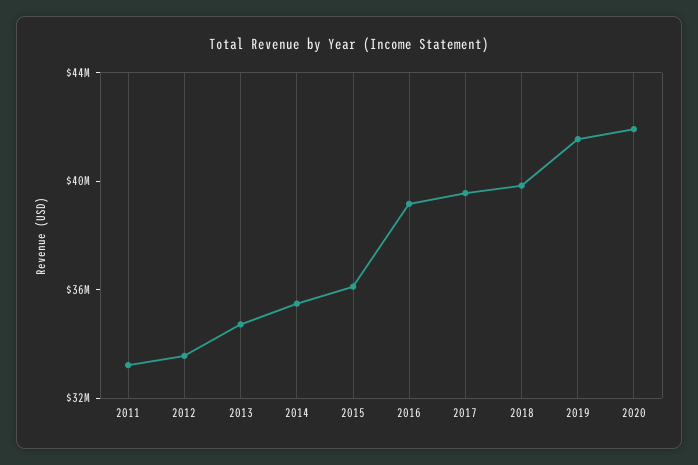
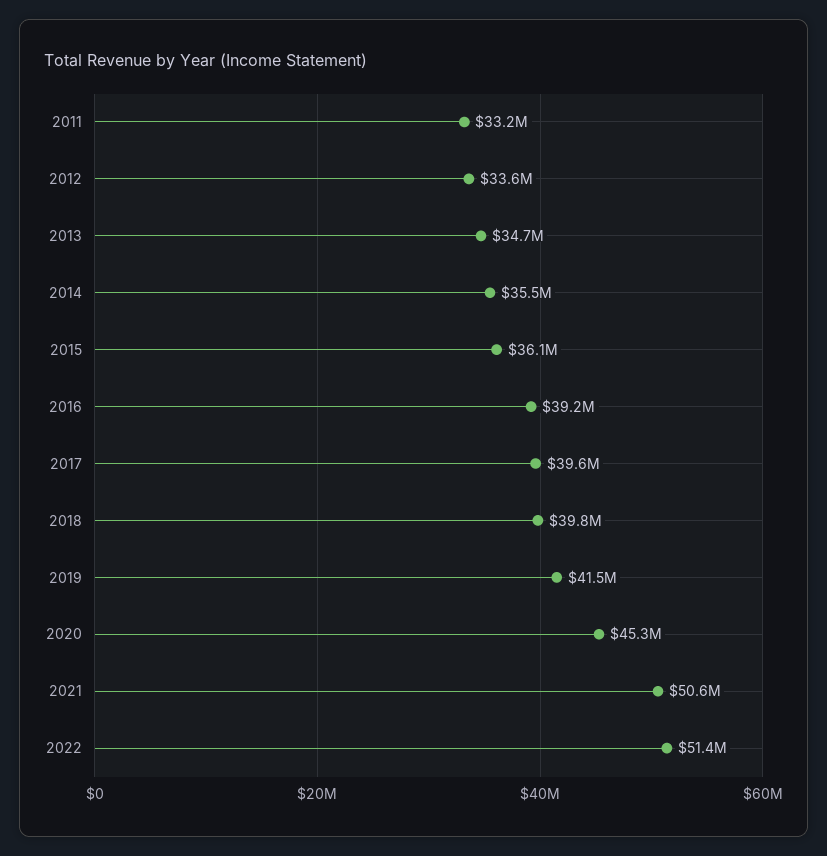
2020: 42000000 -> 45300000
2021: none -> 50600000
2022: none -> 51400000

